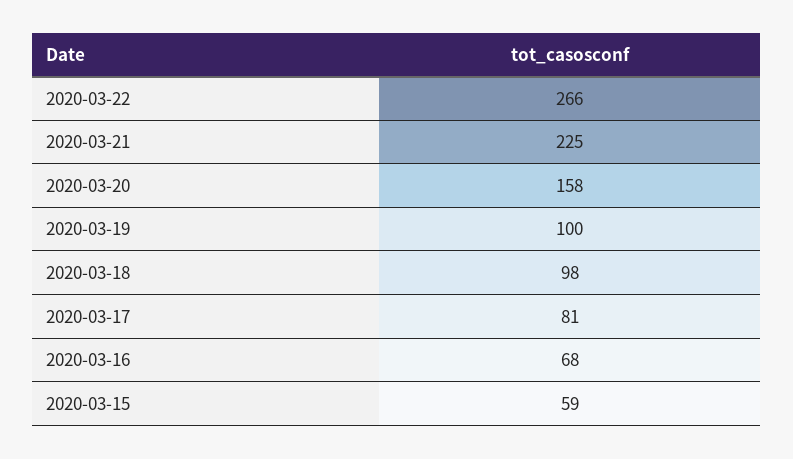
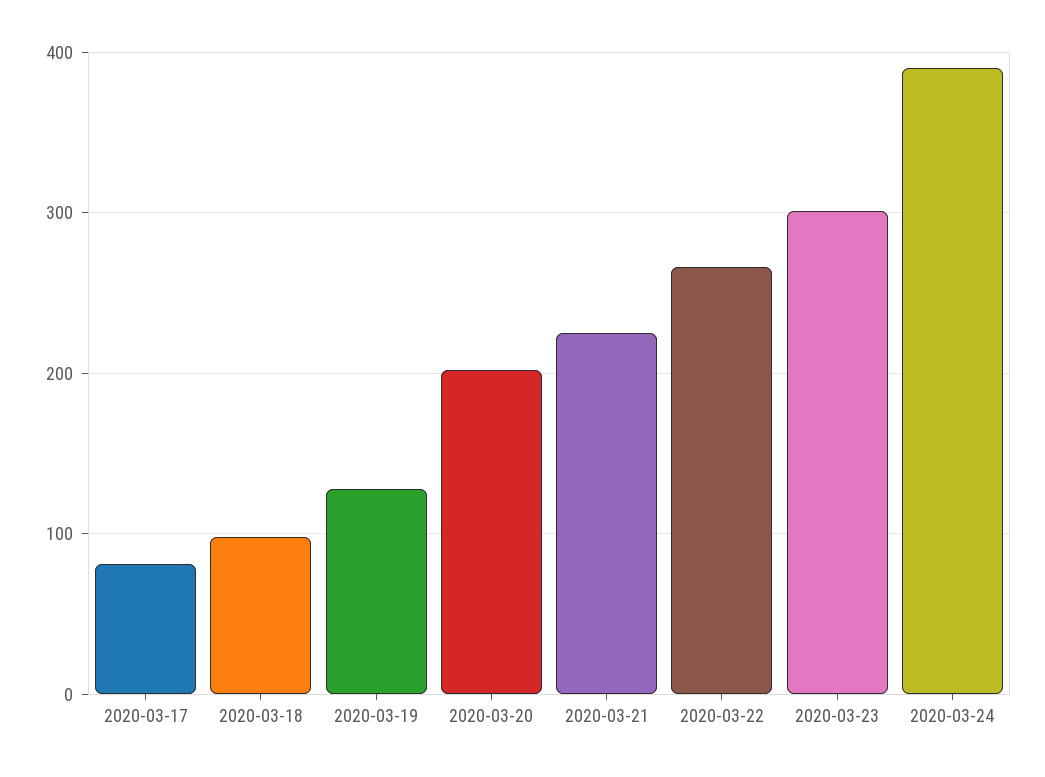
2020-03-20: 158 -> 200
2020-03-19: 100 -> 130
2020-03-16: 68 -> none
2020-03-15: 59 -> none
2020-03-23: none -> 300
2020-03-24: none -> 390

